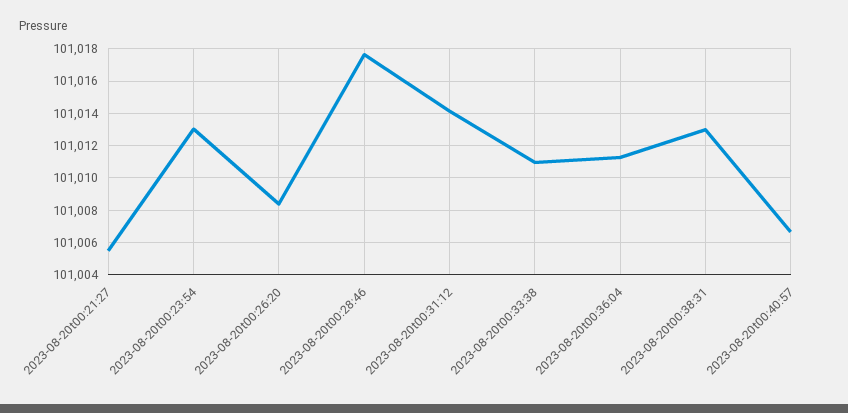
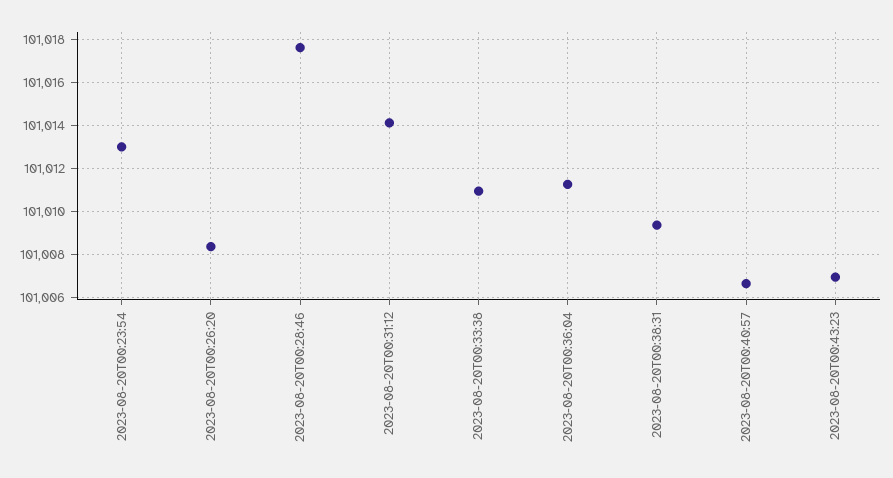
2023-08-20t00:21:27: 101005.5 -> none
2023-08-20t00:38:31: 101013 -> 101009.5
2023-08-20T00:43:23: none -> 101007

